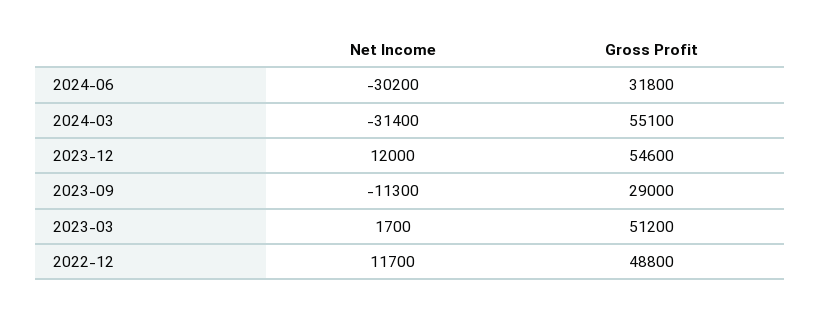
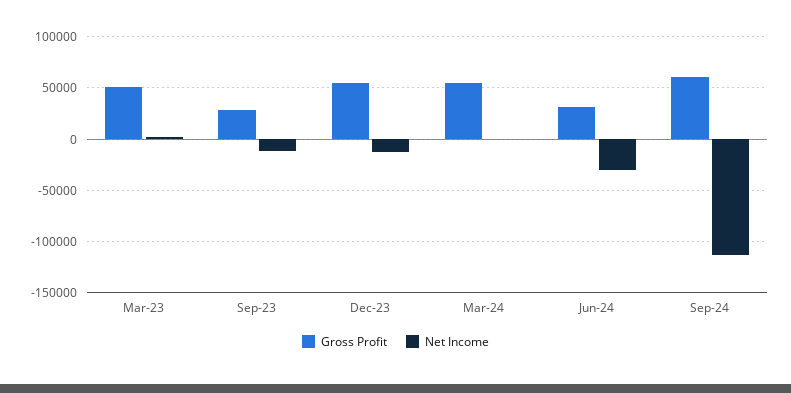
Net Income, 2024-03: -31400 -> 0
Net Income, 2023-12: 12000 -> -10000
Net Income, 2022-12: 11700 -> none
Gross Profit, 2022-12: 48800 -> none
Gross Profit, Sep-24: none -> 60000
Net Income, Sep-24: none -> -110000

